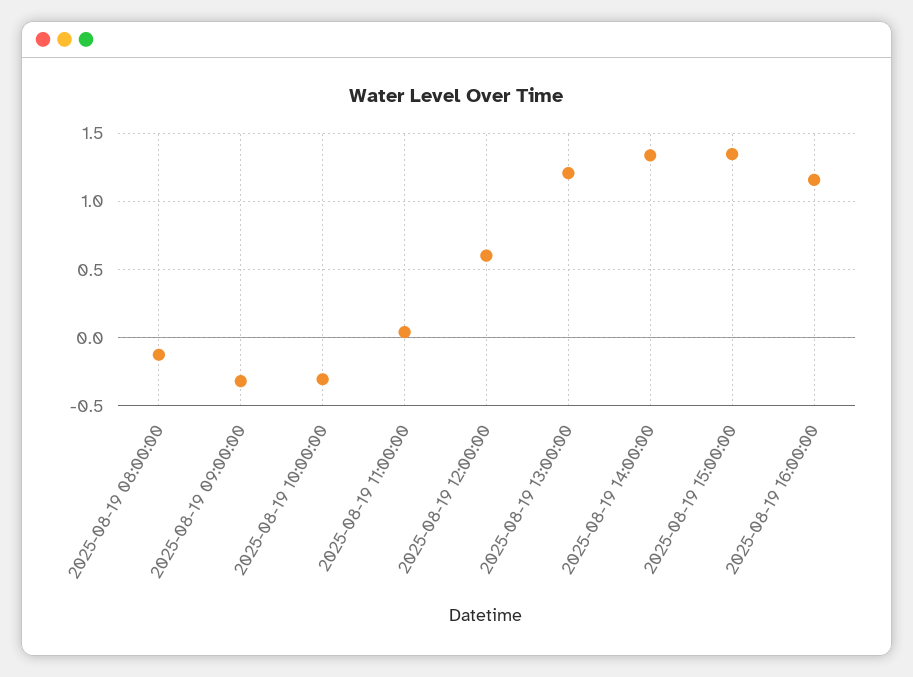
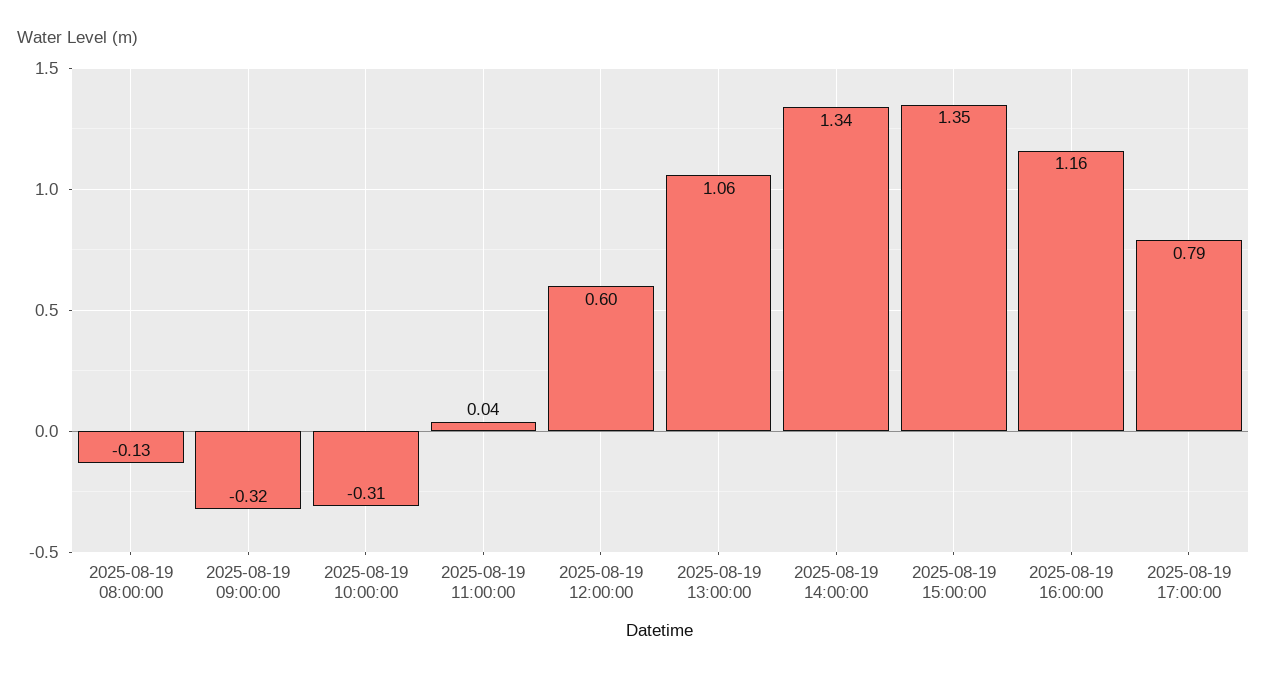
2025-08-19 13:00:00: 1.2 -> 1.06
2025-08-19 17:00:00: none -> 0.79

